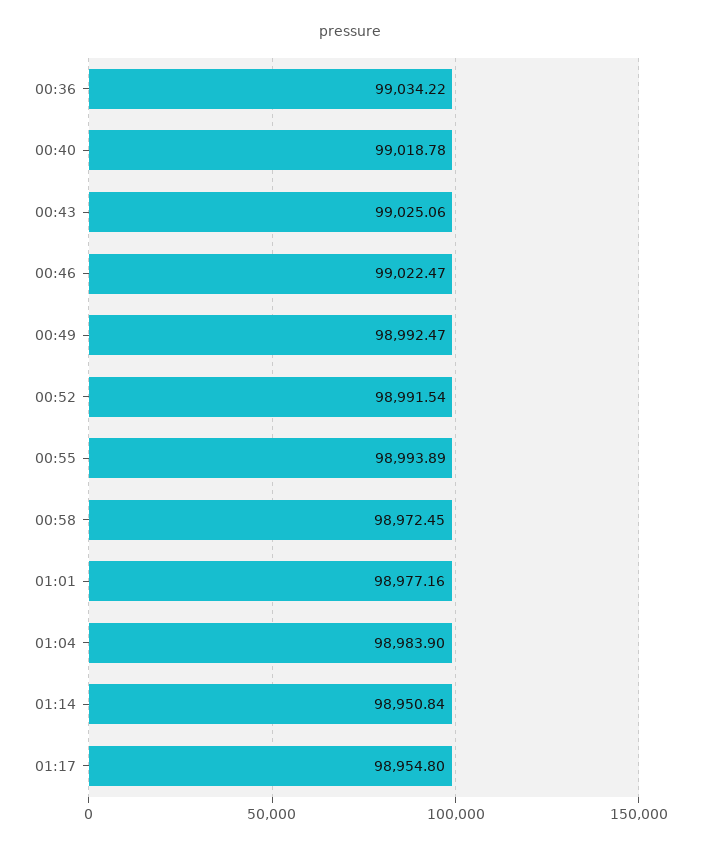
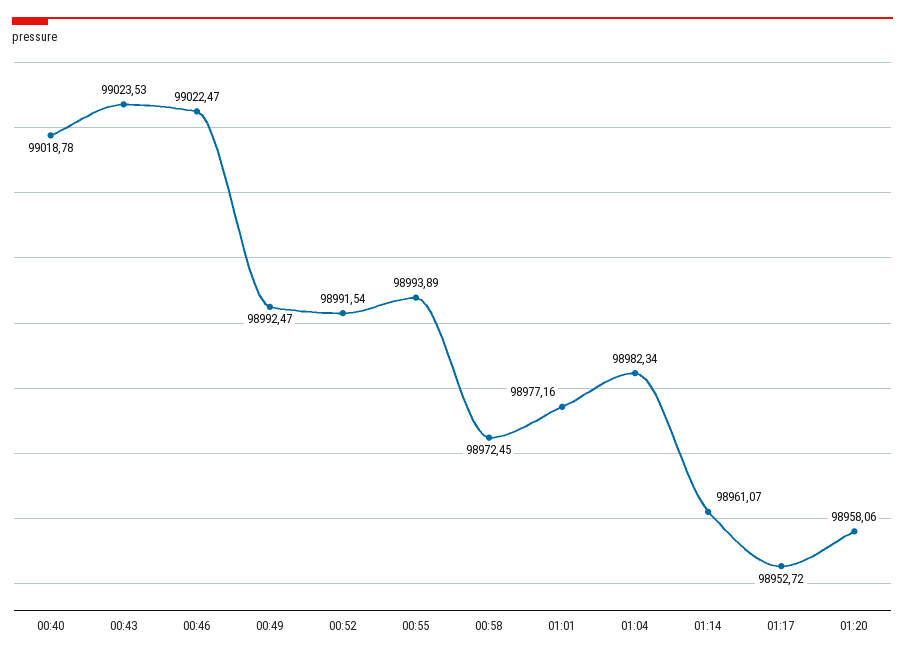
00:36: 99034.22 -> none
00:43: 99025.06 -> 99023.53
01:04: 98983.9 -> 98982.34
01:14: 98950.84 -> 98961.07
01:17: 98954.8 -> 98952.72
01:20: none -> 98958.06

